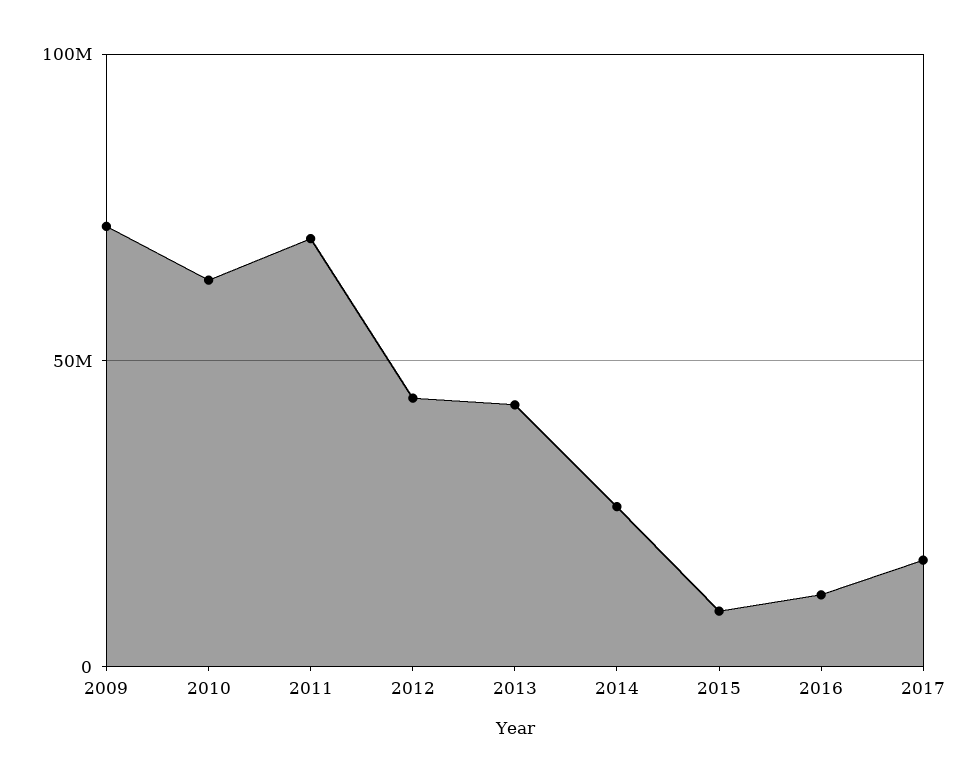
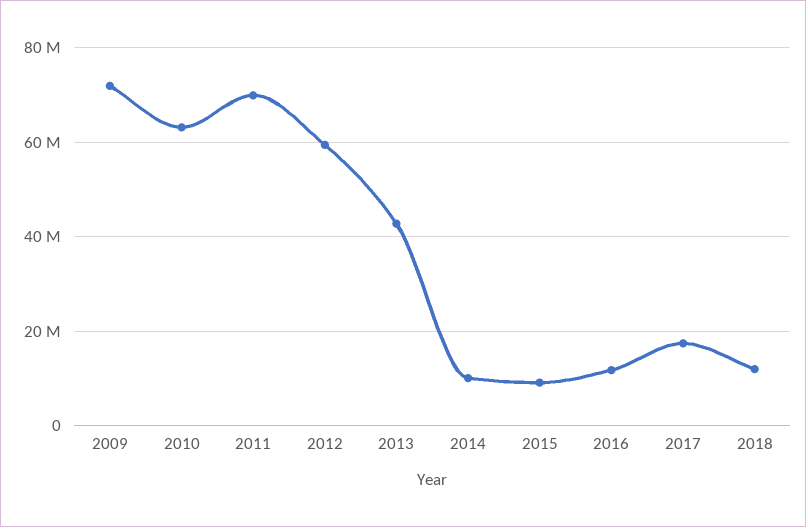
2012: 45000000 -> 60000000
2014: 25000000 -> 10000000
2018: none -> 12000000

